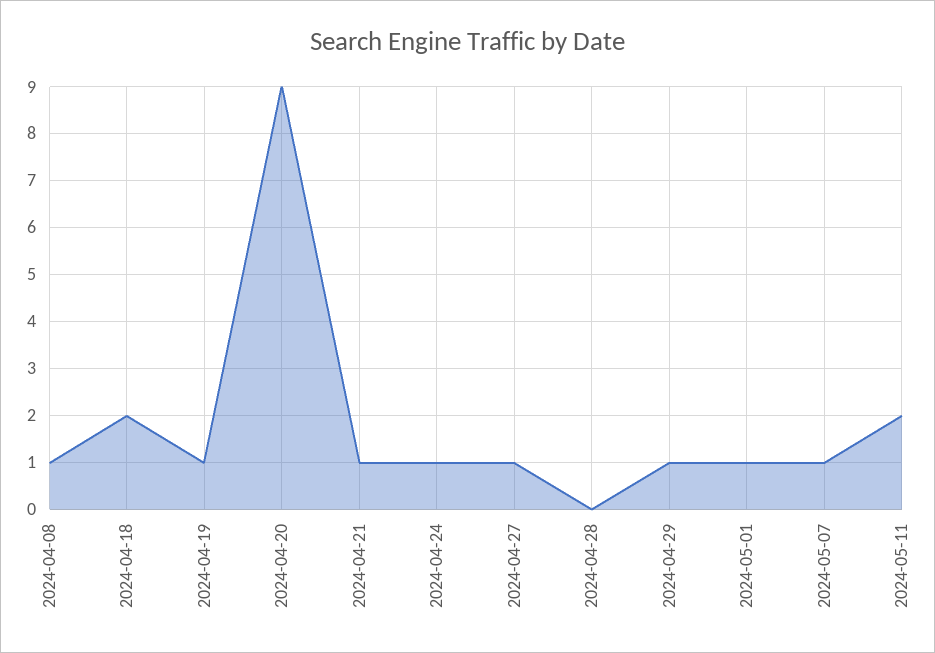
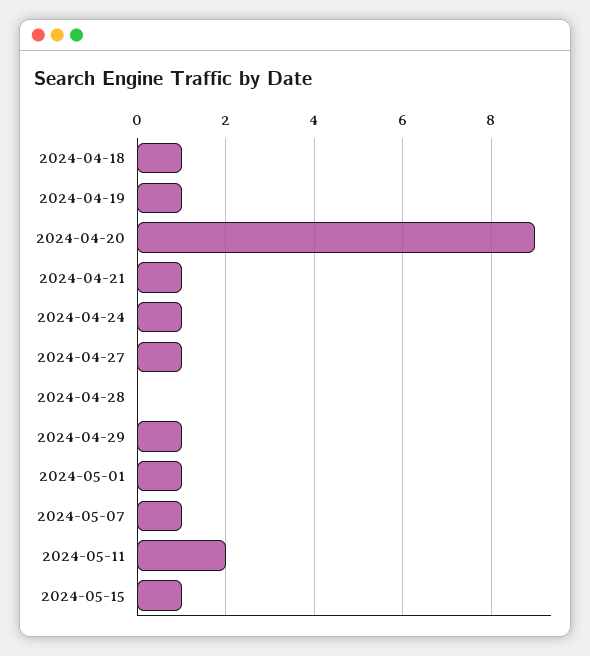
2024-04-08: 1 -> none
2024-04-18: 2 -> 1
2024-05-15: none -> 1

